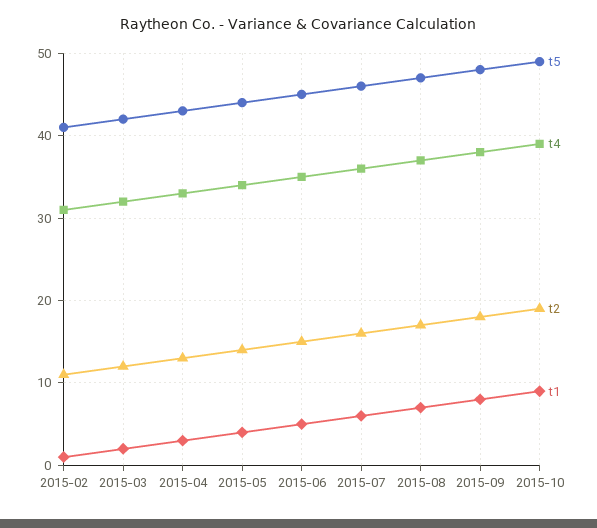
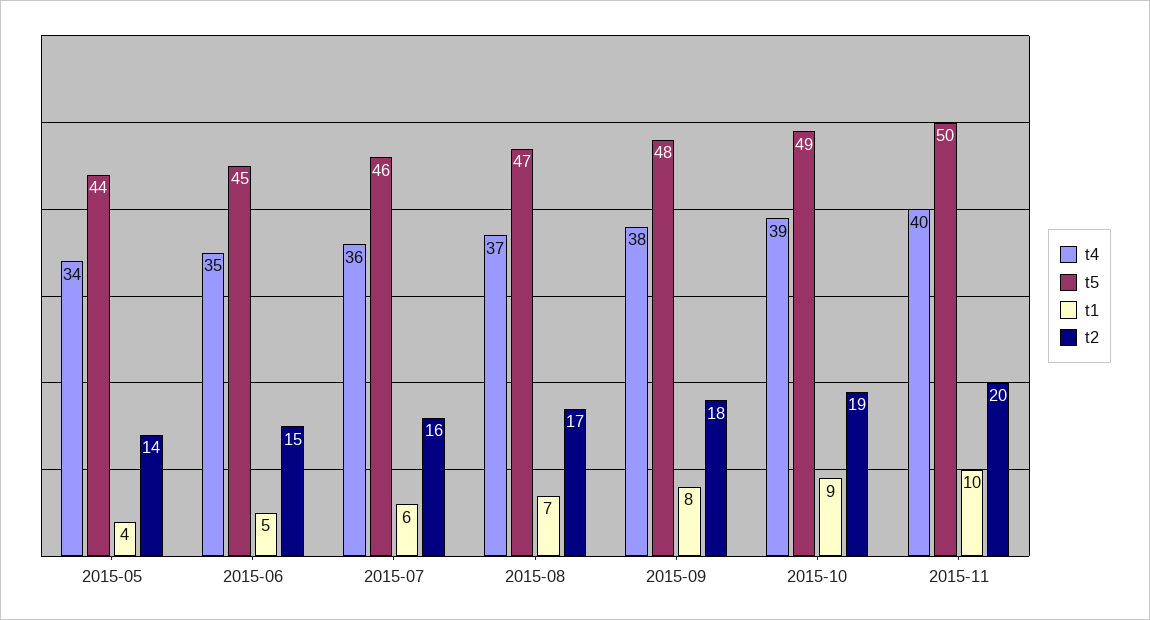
t5, 2015-02: 41 -> none
t4, 2015-02: 31 -> none
t2, 2015-02: 11 -> none
t1, 2015-02: 1 -> none
t5, 2015-03: 42 -> none
t4, 2015-03: 32 -> none
t2, 2015-03: 12 -> none
t1, 2015-03: 2 -> none
t5, 2015-04: 43 -> none
t4, 2015-04: 33 -> none
t2, 2015-04: 13 -> none
t1, 2015-04: 3 -> none
t4, 2015-11: none -> 40
t5, 2015-11: none -> 50
t1, 2015-11: none -> 10
t2, 2015-11: none -> 20

